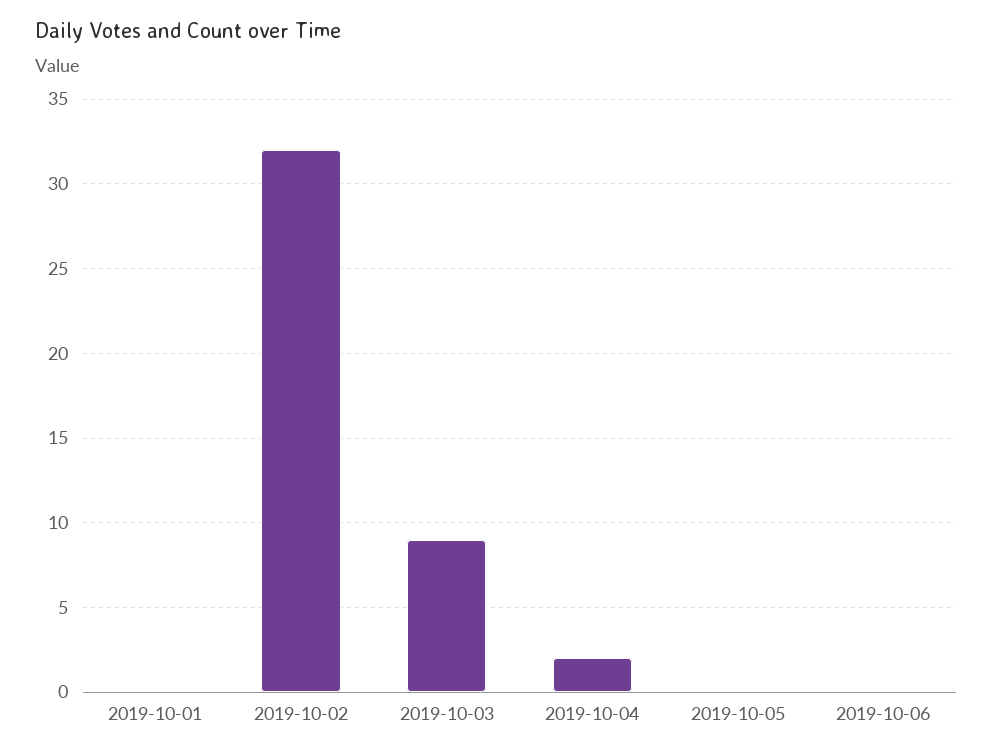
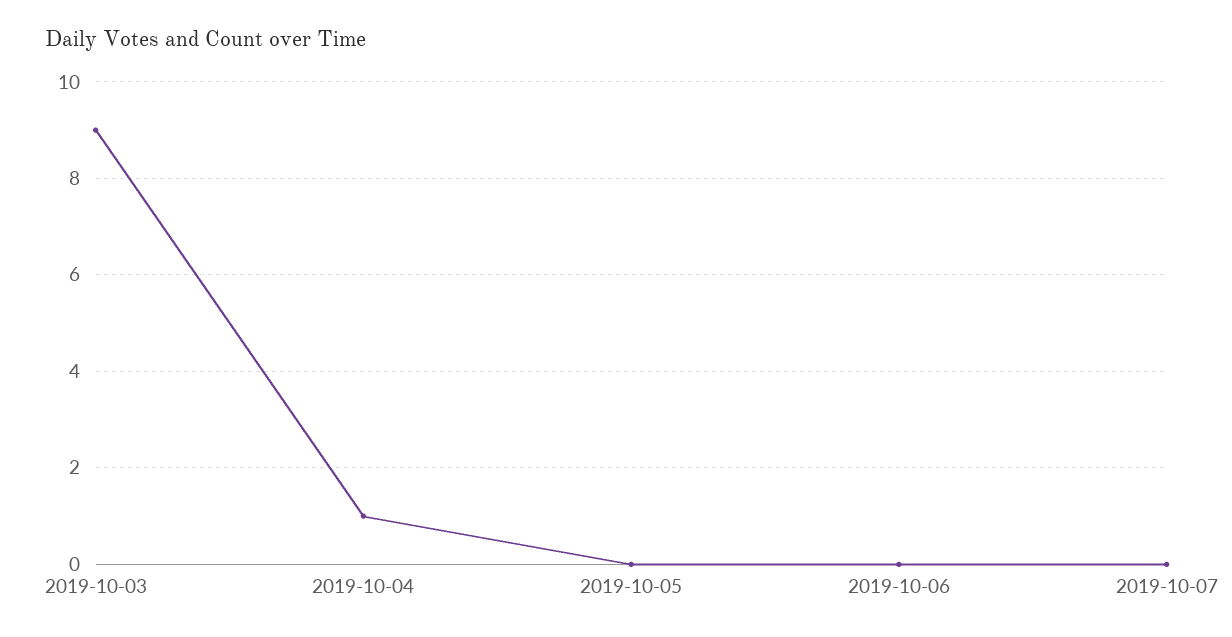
2019-10-01: 0 -> none
2019-10-02: 32 -> none
2019-10-04: 2 -> 1
2019-10-07: none -> 0

